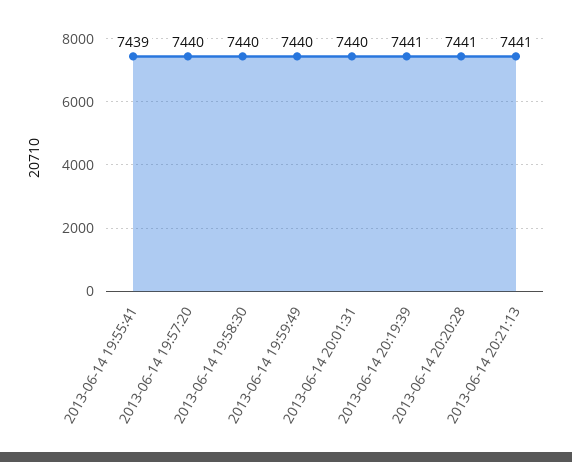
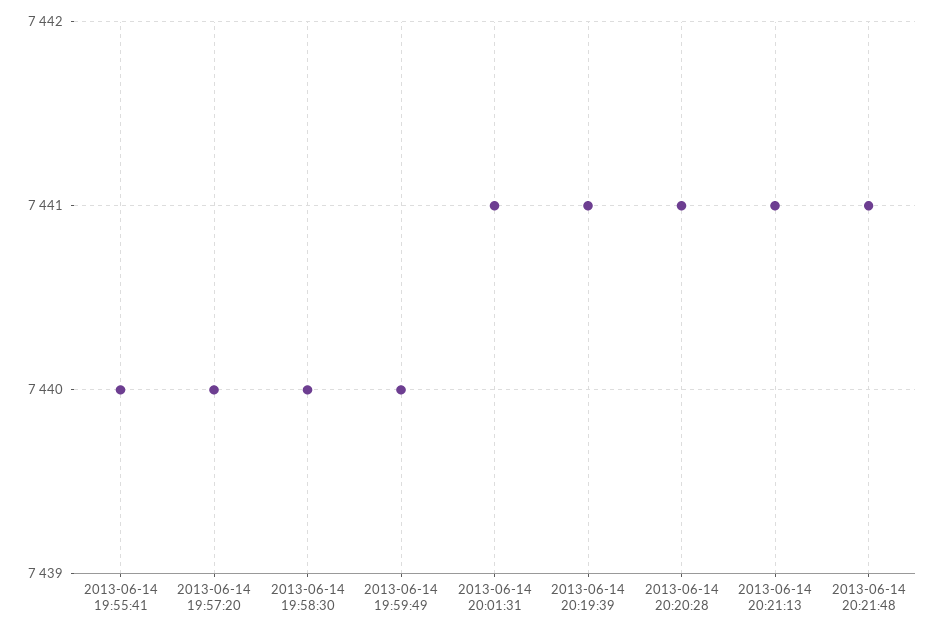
2013-06-14 19:55:41: 7439 -> 7440
2013-06-14 20:01:31: 7440 -> 7441
2013-06-14 20:21:48: none -> 7441

